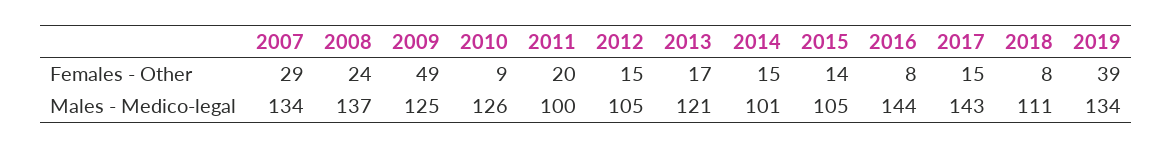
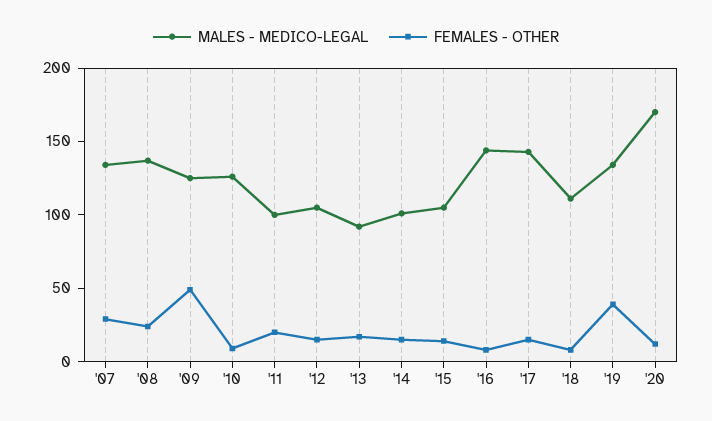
Males - Medico-legal, 2013: 121 -> 90
Males - Medico-legal, '20: none -> 170
Females - Other, '20: none -> 10

